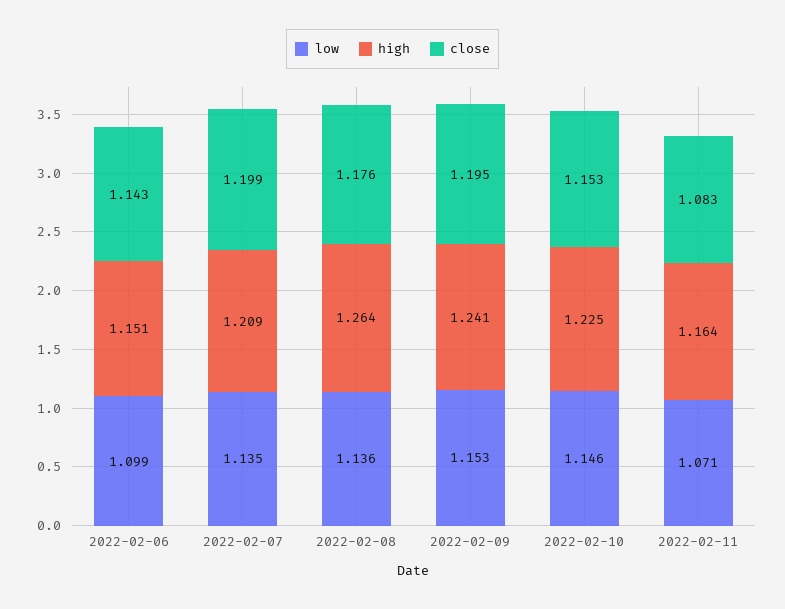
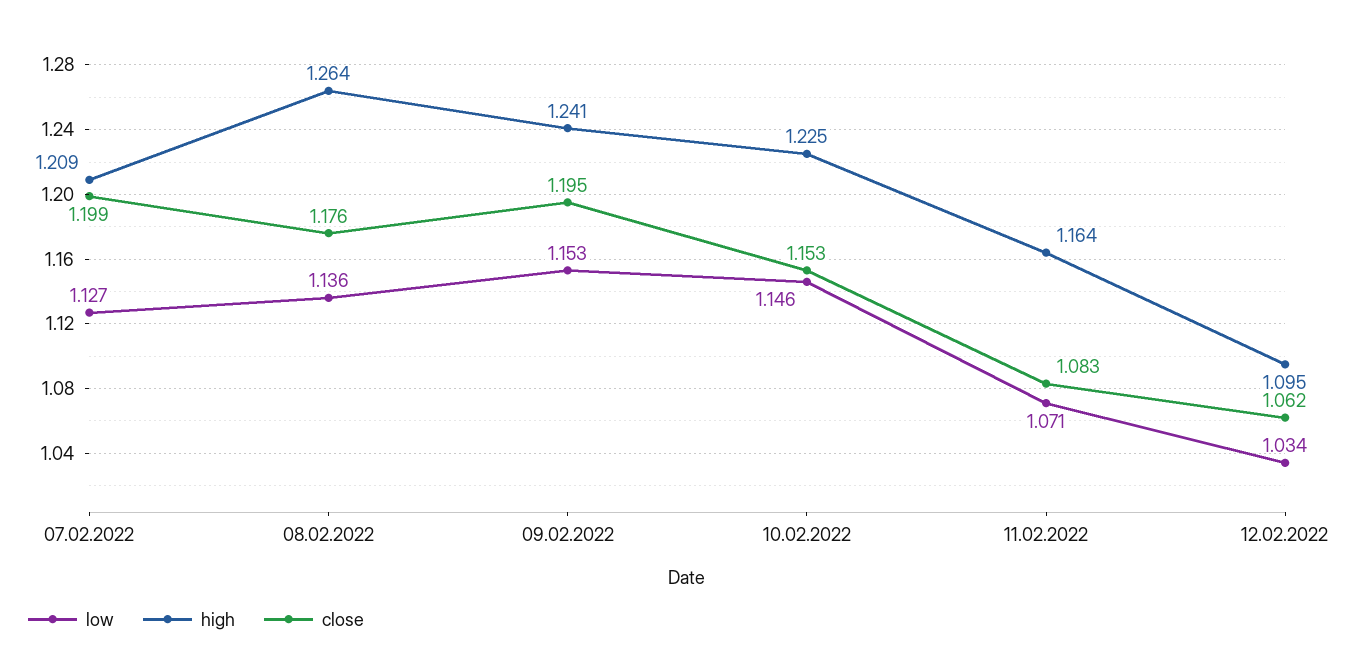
low, 2022-02-06: 1.099 -> none
high, 2022-02-06: 1.151 -> none
close, 2022-02-06: 1.143 -> none
low, 2022-02-07: 1.135 -> 1.127
low, 12.02.2022: none -> 1.034
high, 12.02.2022: none -> 1.095
close, 12.02.2022: none -> 1.062

